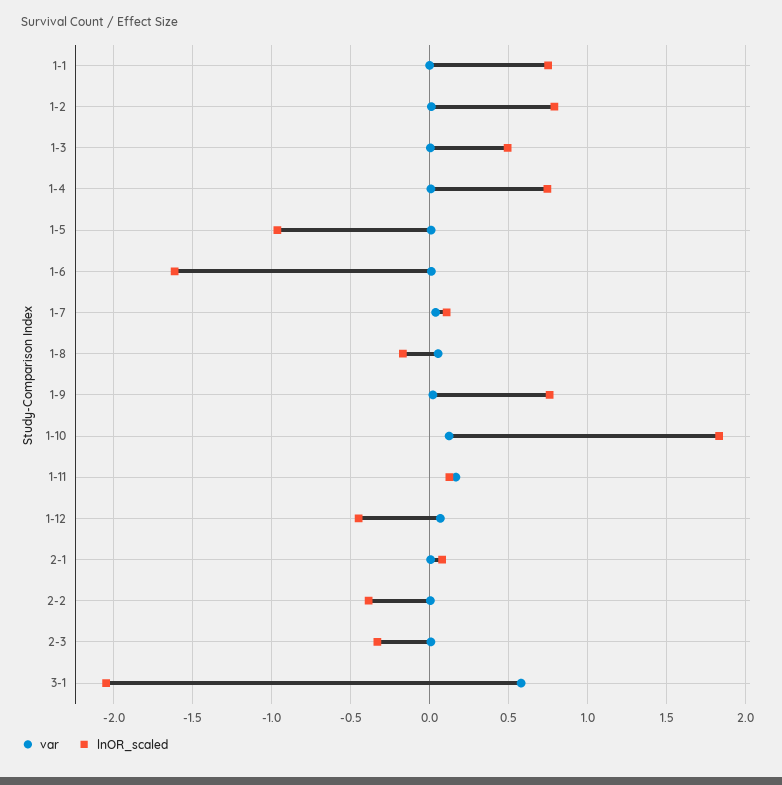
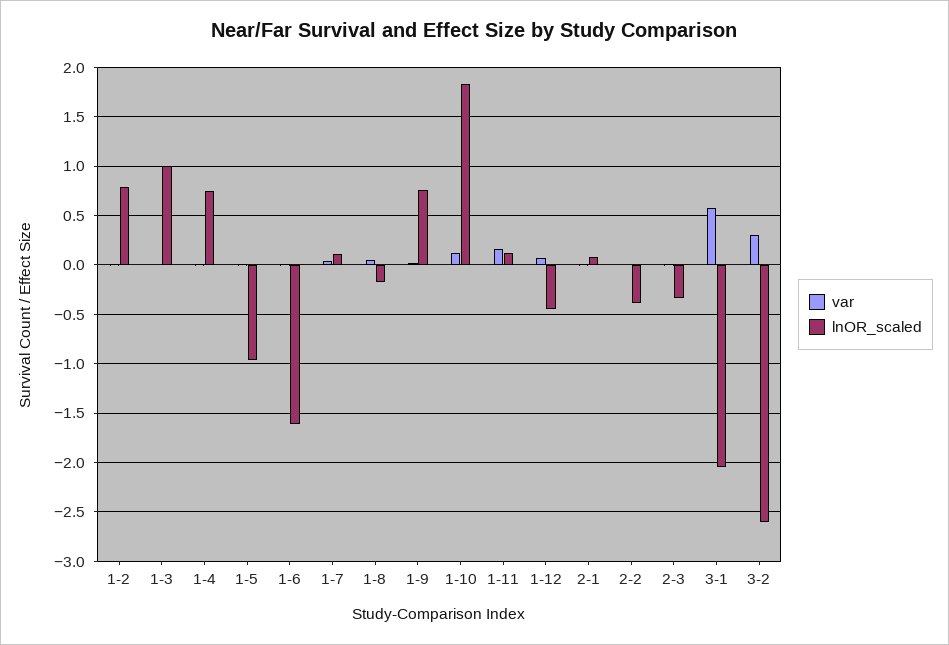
var, 1-1: 0 -> none
lnOR_scaled, 1-1: 0.75 -> none
lnOR_scaled, 1-3: 0.5 -> 1
var, 3-2: none -> 0.3
lnOR_scaled, 3-2: none -> -2.6

